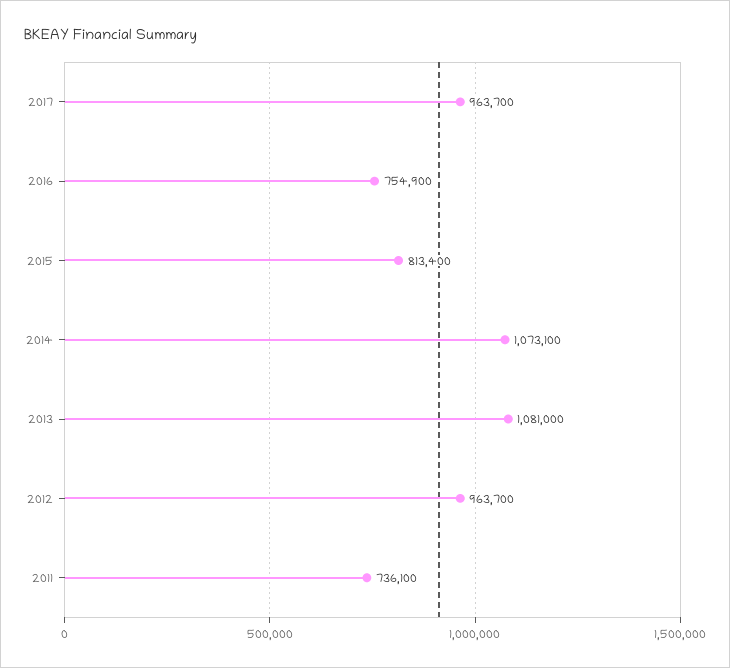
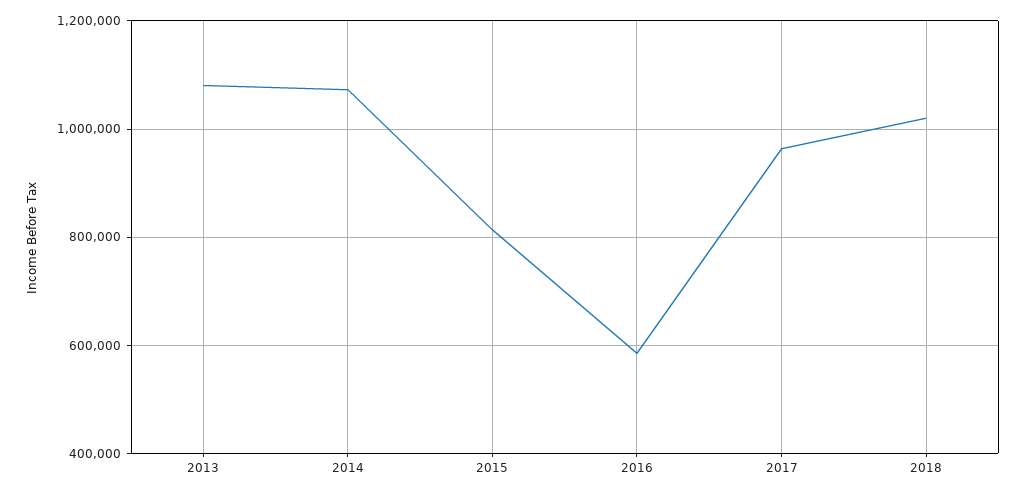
2016: 754900 -> 580000
2012: 963700 -> none
2011: 736100 -> none
2018: none -> 1020000

